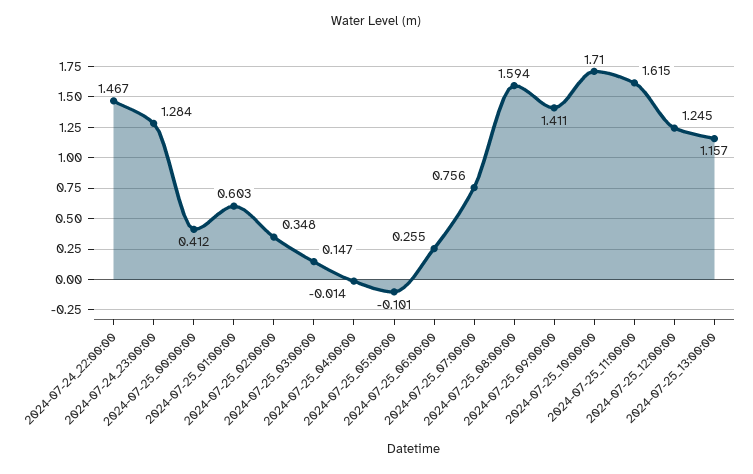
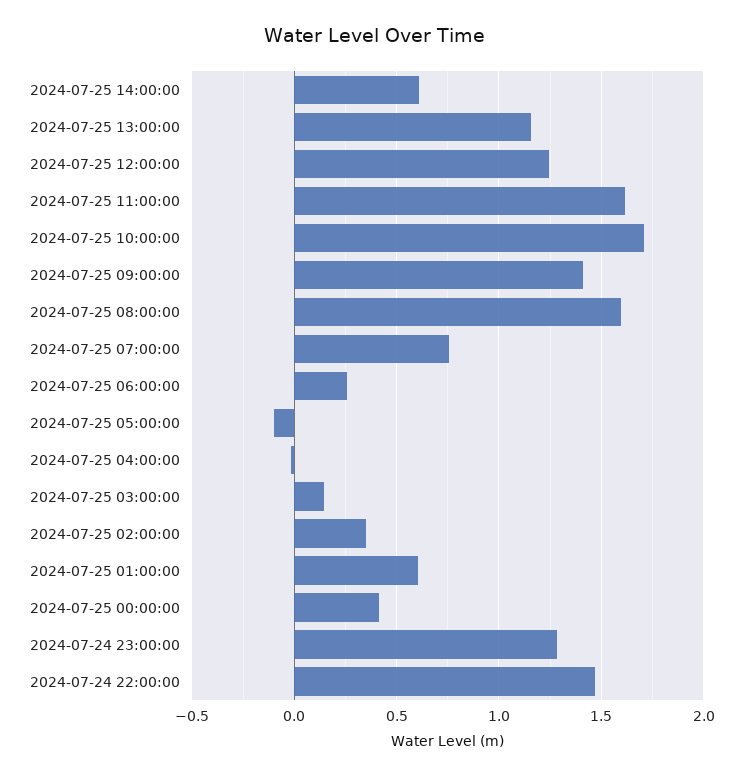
2024-07-25 14:00:00: none -> 0.6

